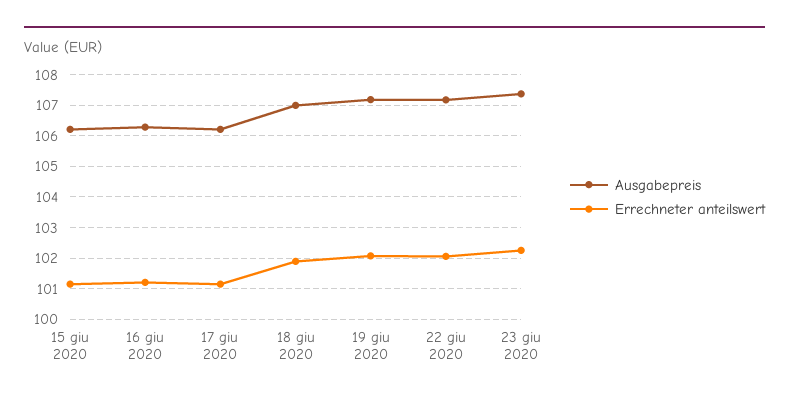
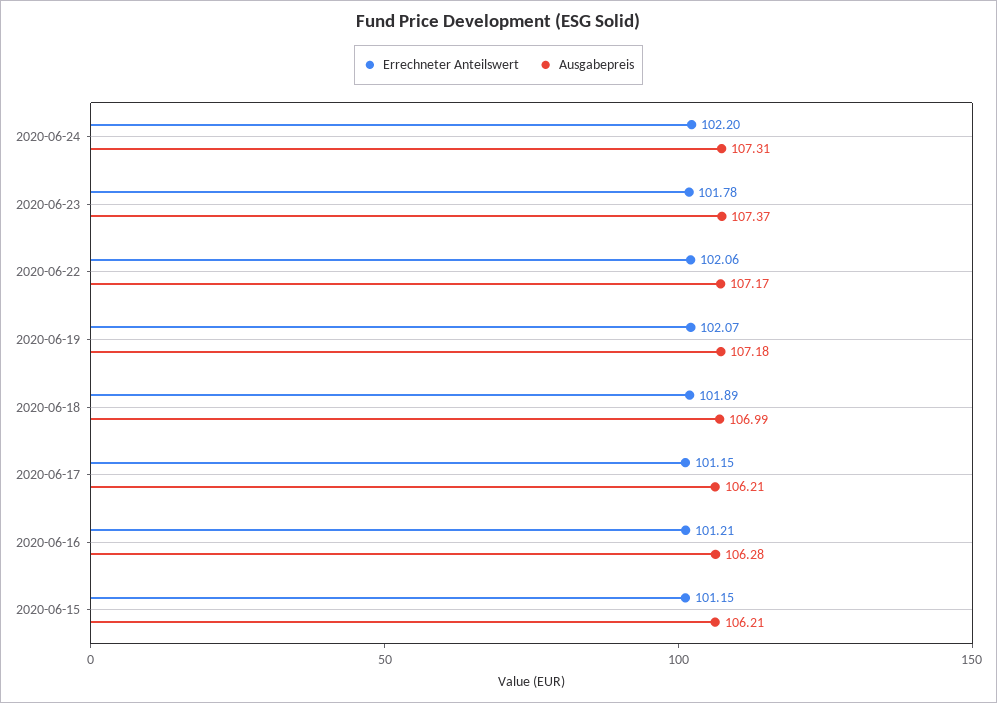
Errechneter anteilswert, 23 giu 2020: 102.2 -> 101.78
Errechneter anteilswert, 2020-06-24: none -> 102.2
Ausgabepreis, 2020-06-24: none -> 107.31

